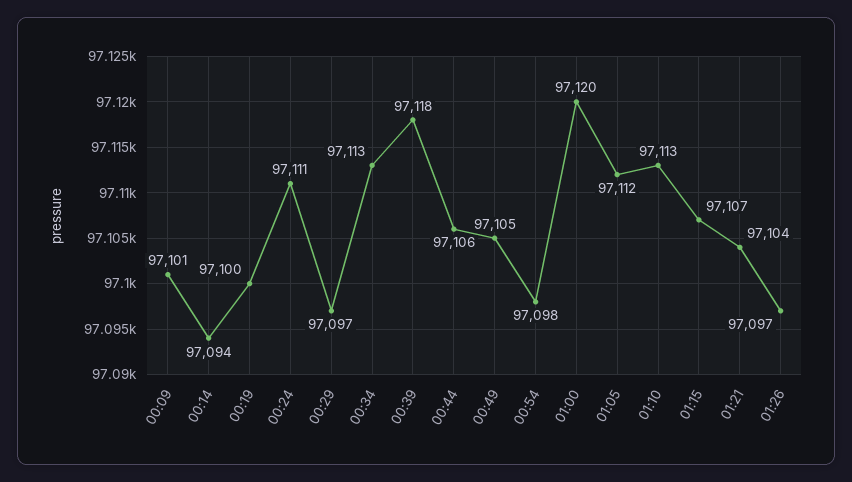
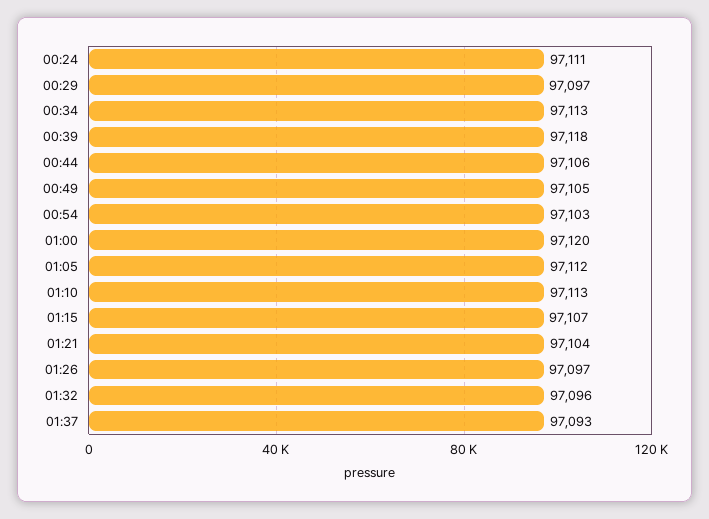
00:09: 97101 -> none
00:14: 97094 -> none
00:19: 97100 -> none
00:54: 97098 -> 97103
01:32: none -> 97096
01:37: none -> 97093

